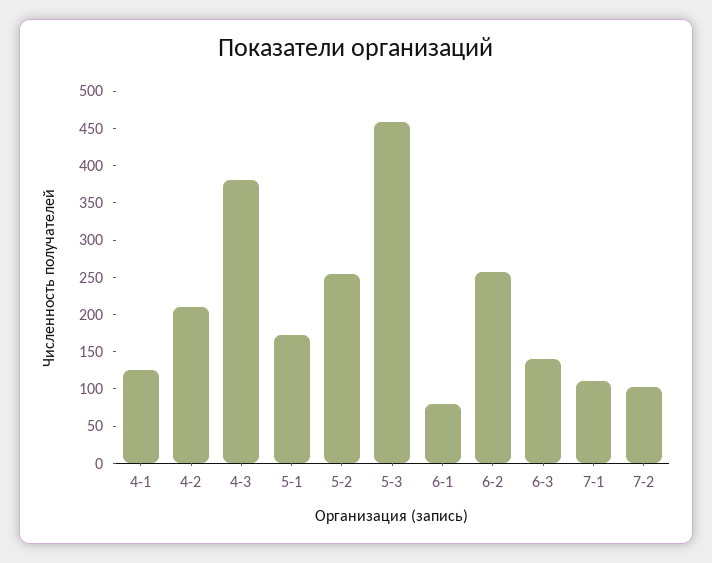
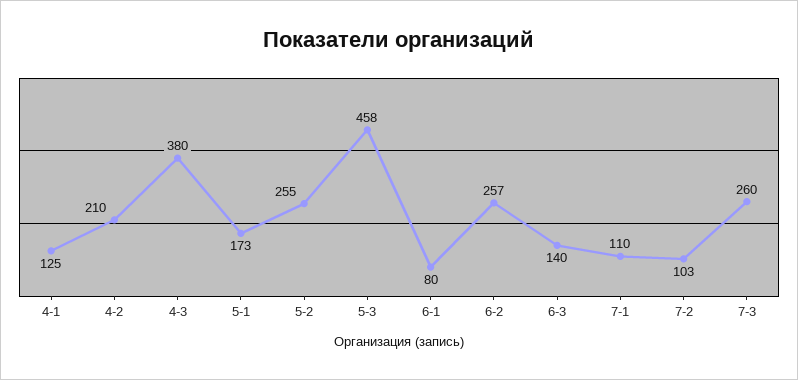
7-3: none -> 260

